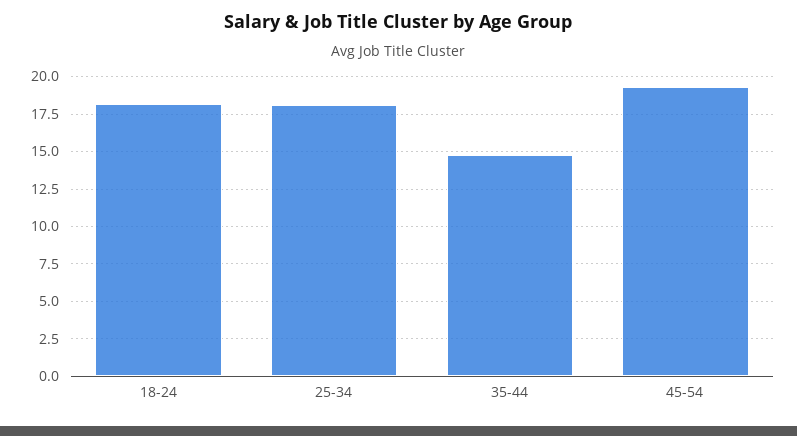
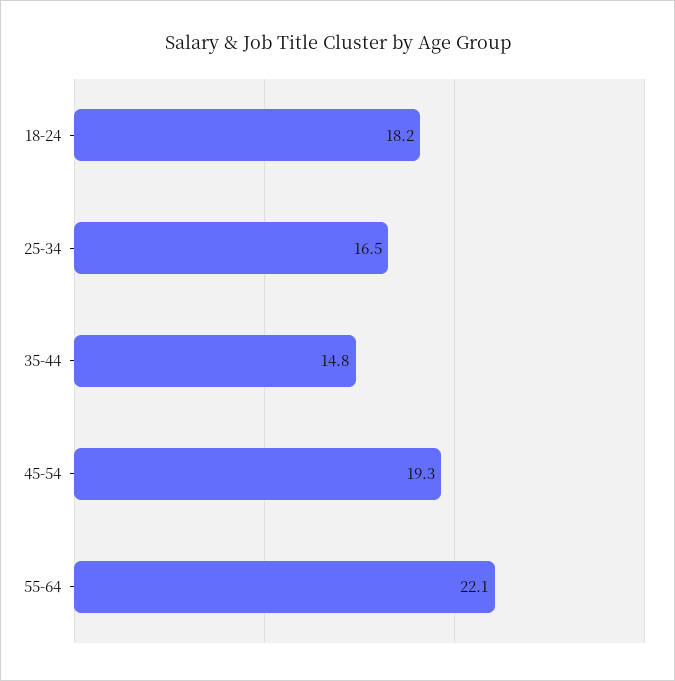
25-34: 18 -> 16.5
55-64: none -> 22.1

